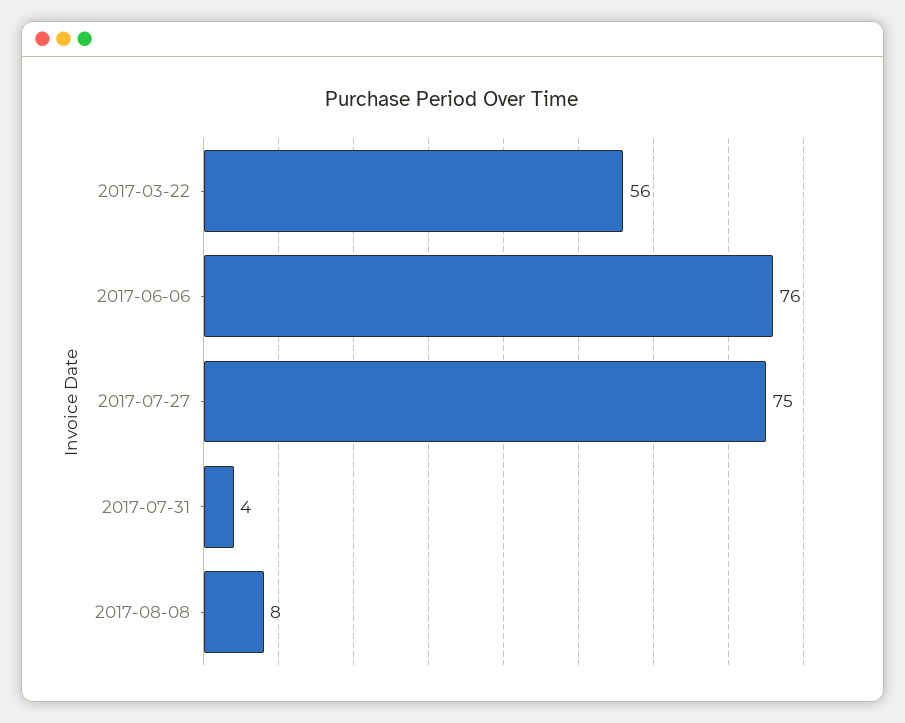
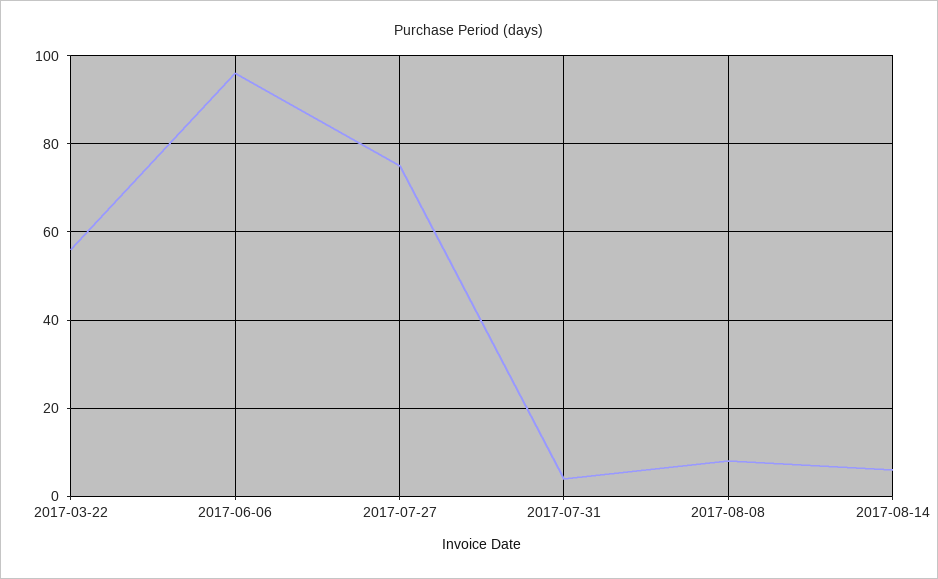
2017-06-06: 76 -> 95
2017-08-14: none -> 5

